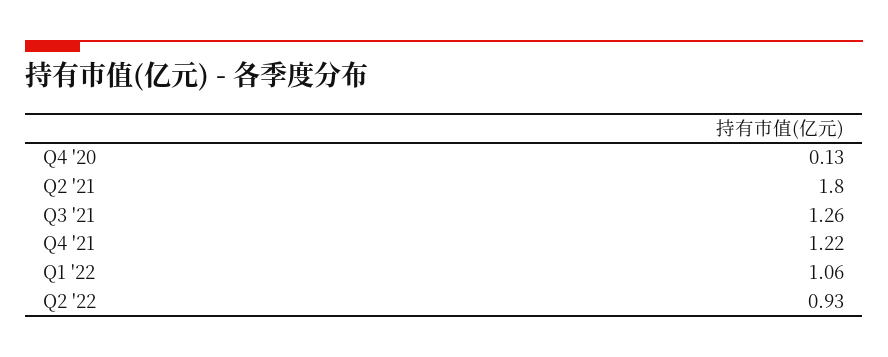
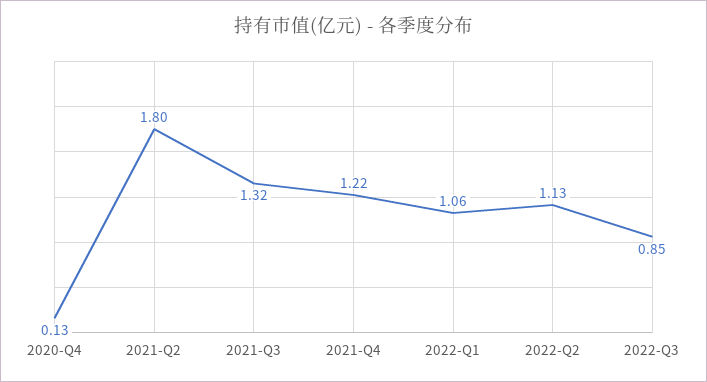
Q3 '21: 1.26 -> 1.32
Q2 '22: 0.93 -> 1.13
2022-Q3: none -> 0.85

